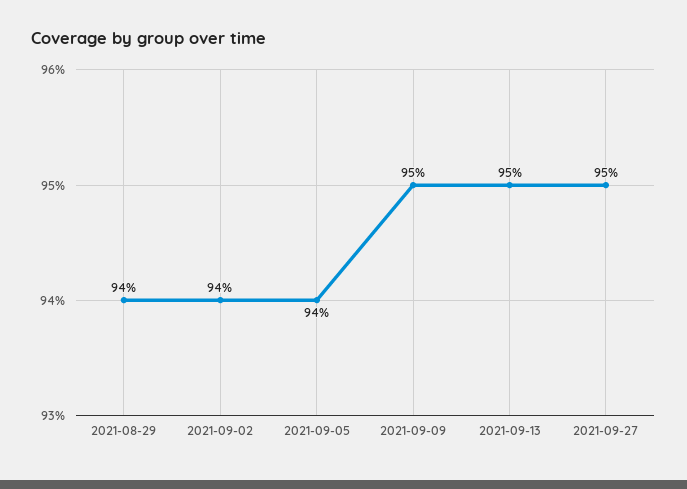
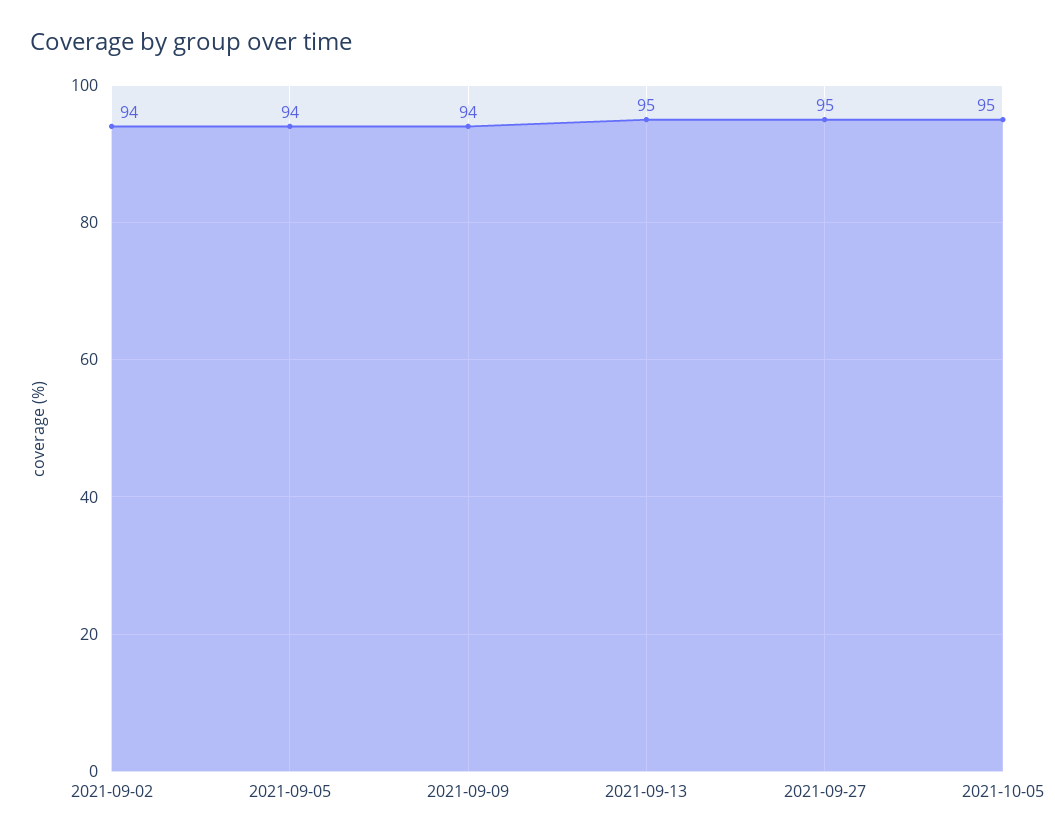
2021-08-29: 94 -> none
2021-09-09: 95 -> 94
2021-10-05: none -> 95

